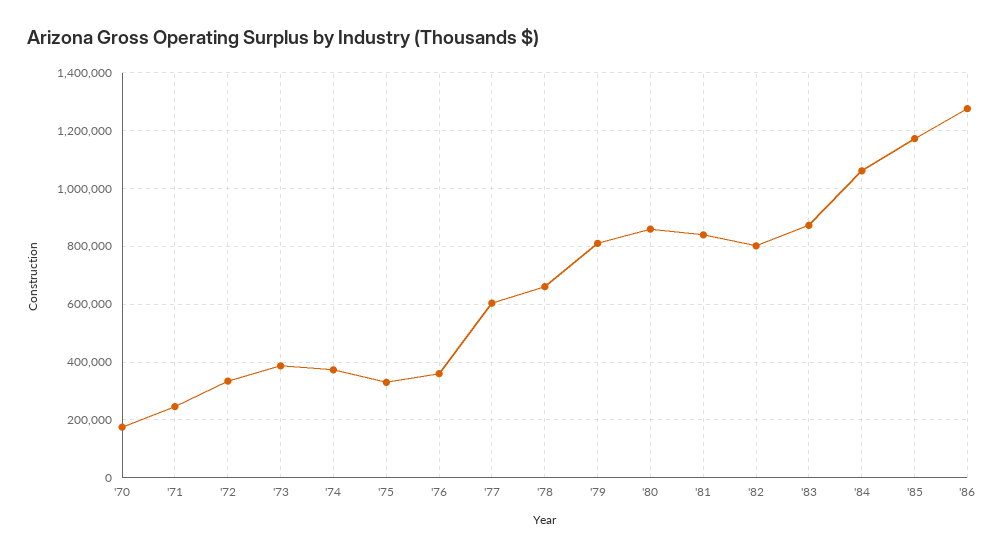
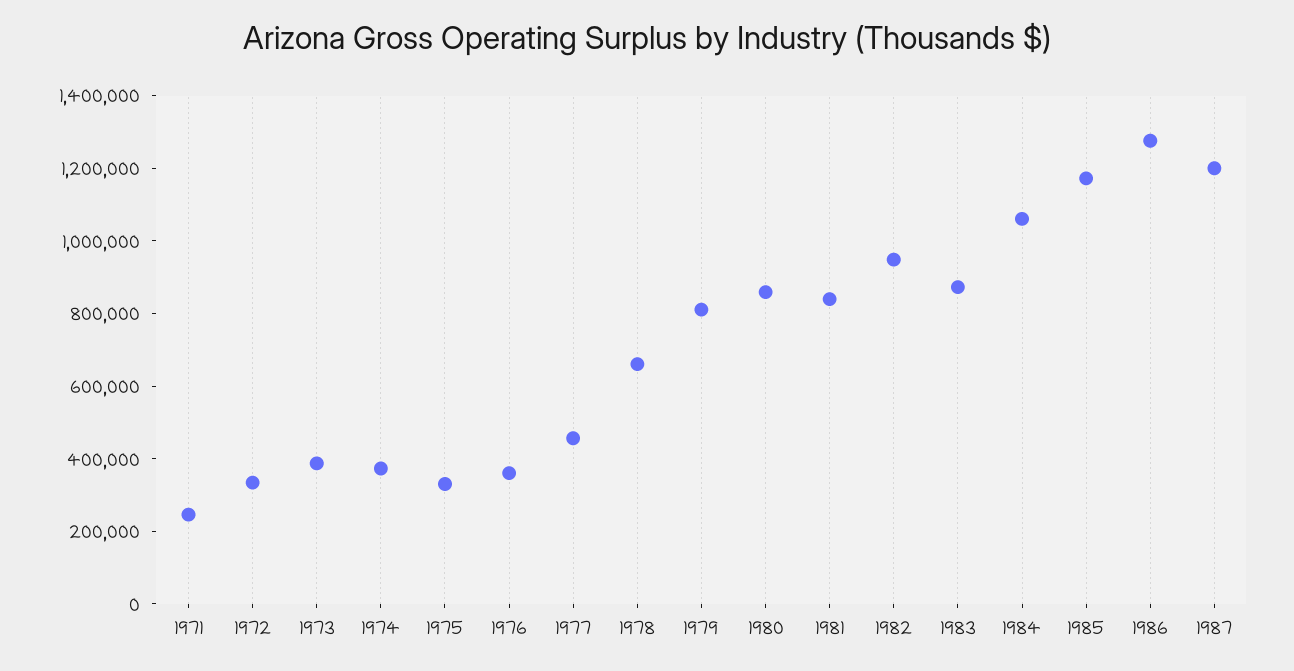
'70: 175000 -> none
'77: 600000 -> 450000
'82: 800000 -> 950000
1987: none -> 1200000

